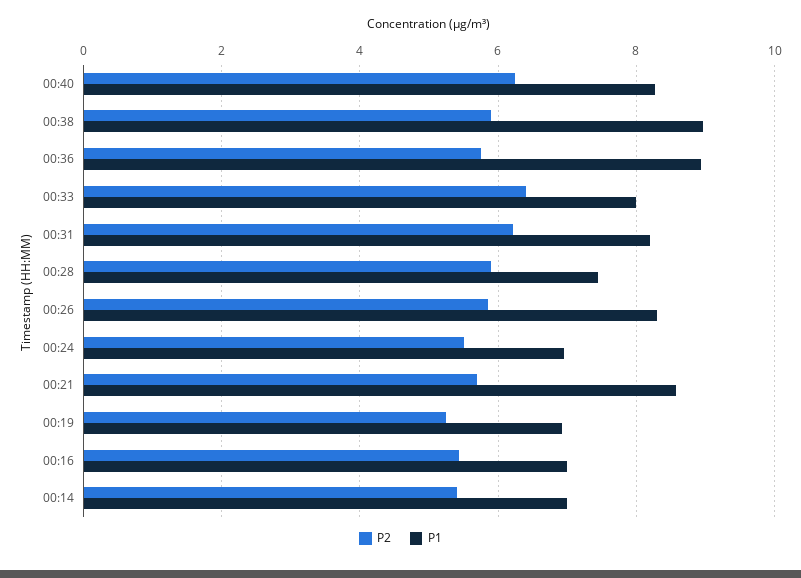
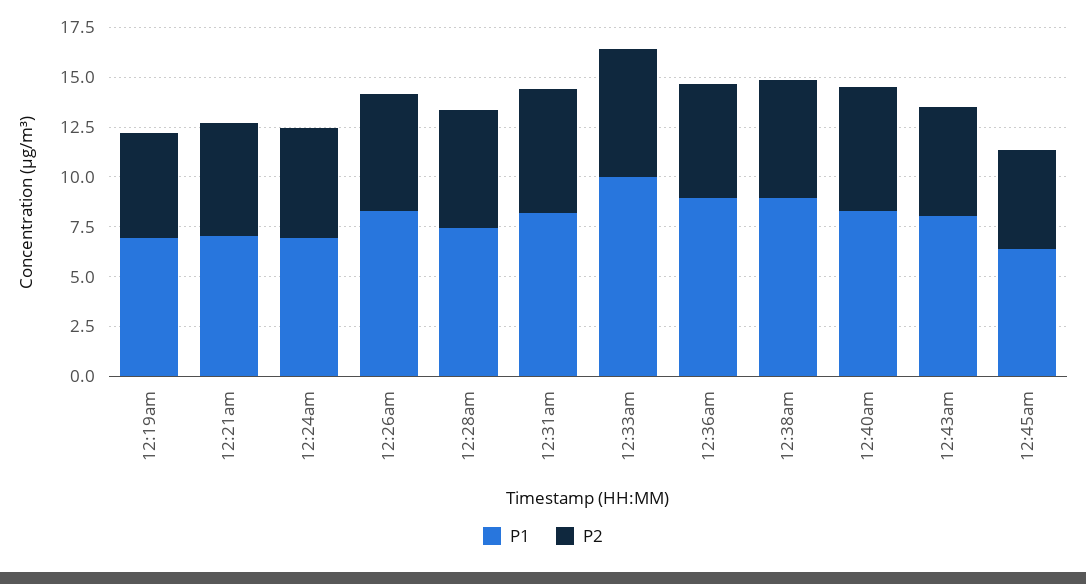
P1, 00:33: 8 -> 10
P1, 00:21: 8.6 -> 7
P2, 00:16: 5.4 -> none
P1, 00:16: 7 -> none
P2, 00:14: 5.4 -> none
P1, 00:14: 7 -> none
P1, 12:43am: none -> 8
P2, 12:43am: none -> 5.5
P1, 12:45am: none -> 6.5
P2, 12:45am: none -> 5

